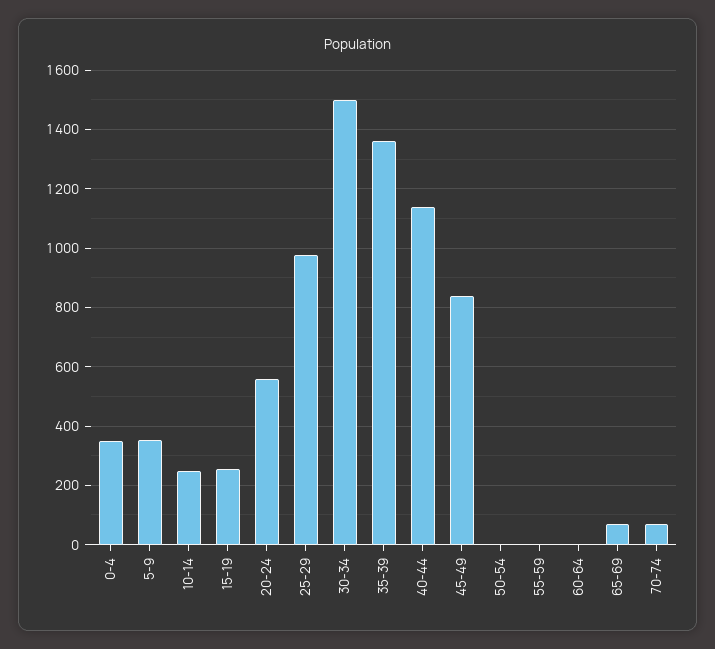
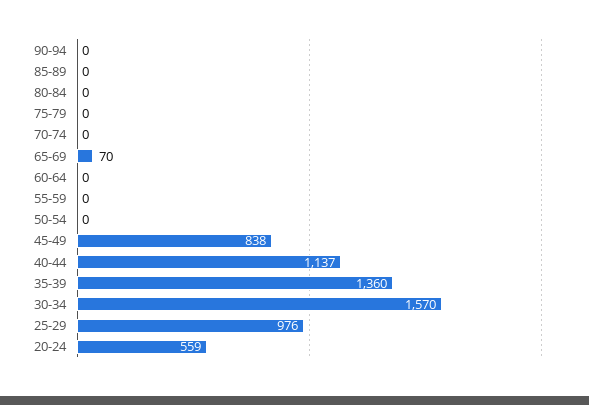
0-4: 350 -> none
5-9: 350 -> none
10-14: 250 -> none
15-19: 250 -> none
30-34: 1500 -> 1570
70-74: 75 -> 0
90-94: none -> 0
85-89: none -> 0
80-84: none -> 0
75-79: none -> 0

